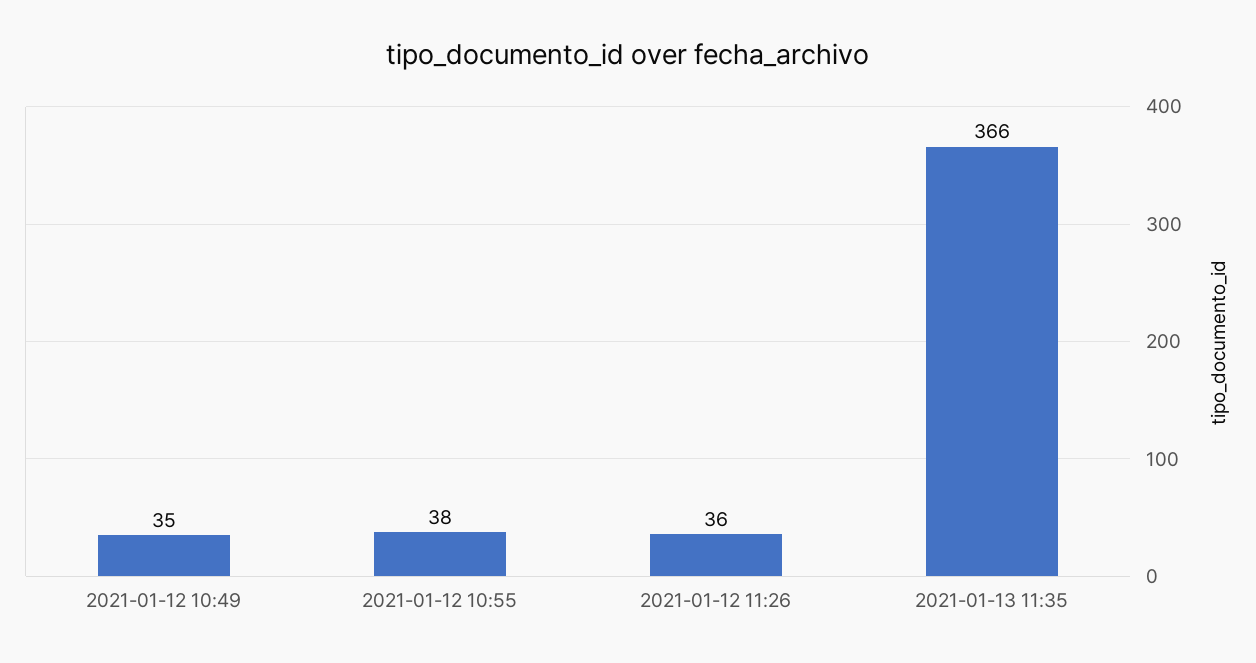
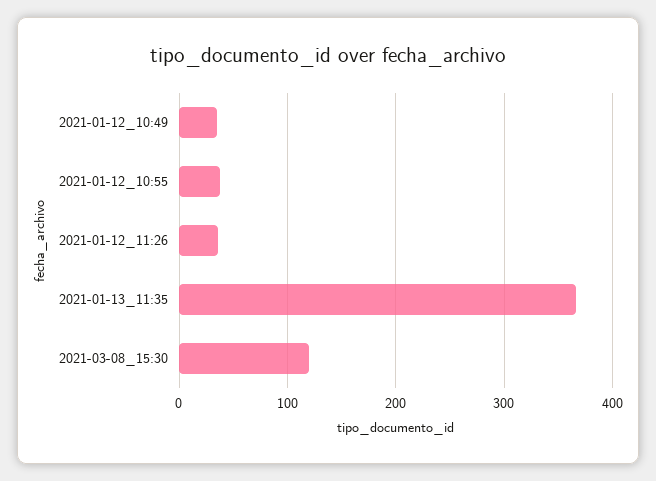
2021-03-08_15:30: none -> 120

